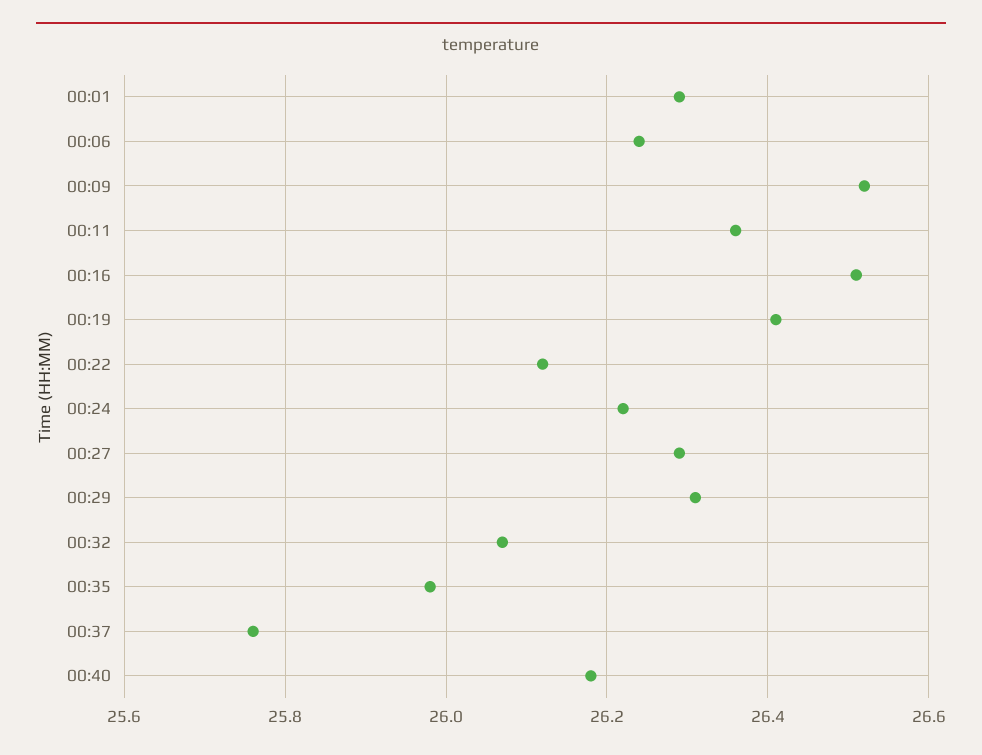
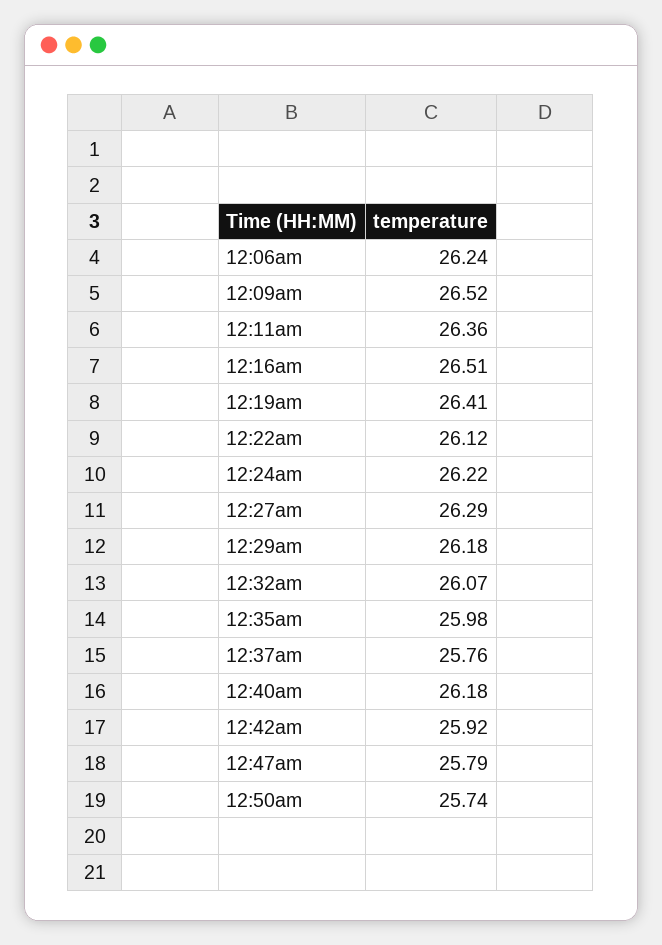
00:01: 26.3 -> none
00:29: 26.3 -> 26.18
12:42am: none -> 25.92
12:47am: none -> 25.79
12:50am: none -> 25.74

